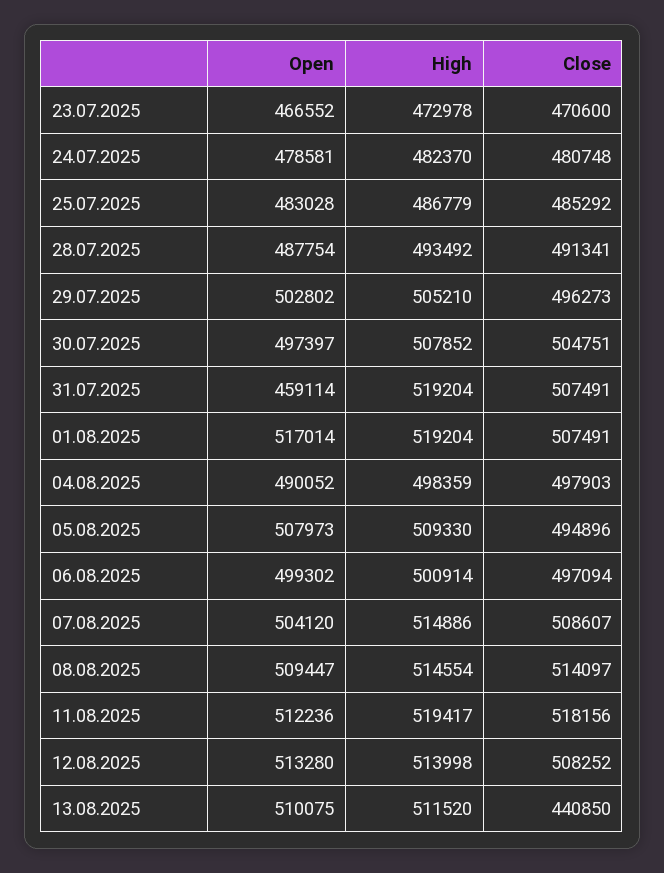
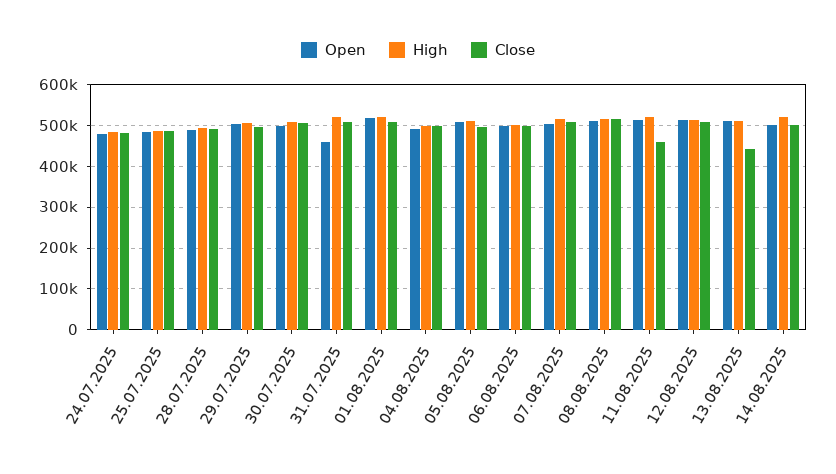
Open, 23.07.2025: 466552 -> none
High, 23.07.2025: 472978 -> none
Close, 23.07.2025: 470600 -> none
Close, 11.08.2025: 518156 -> 460000
Open, 14.08.2025: none -> 500000
High, 14.08.2025: none -> 520000
Close, 14.08.2025: none -> 500000

